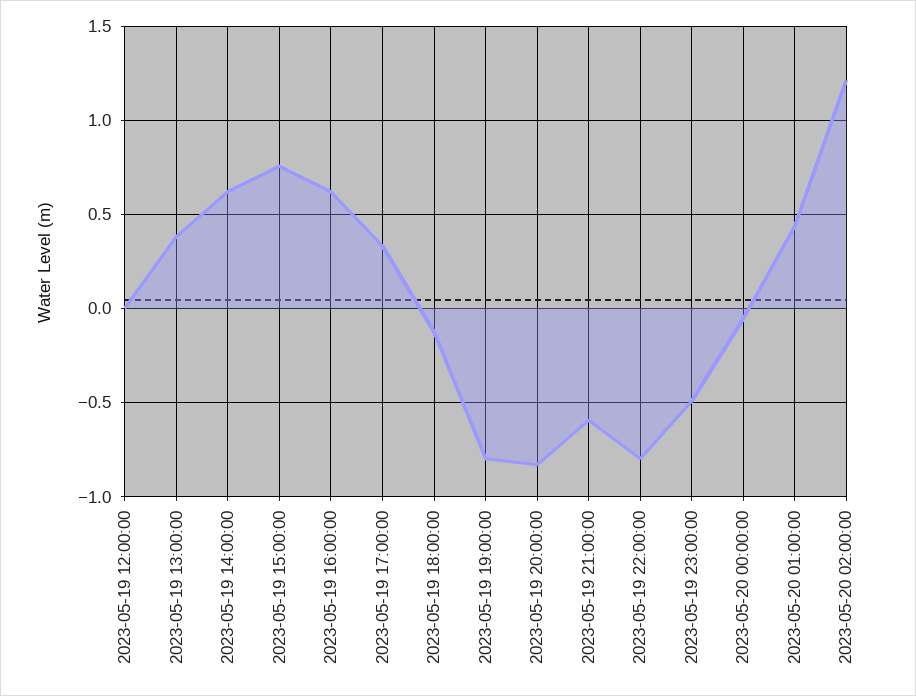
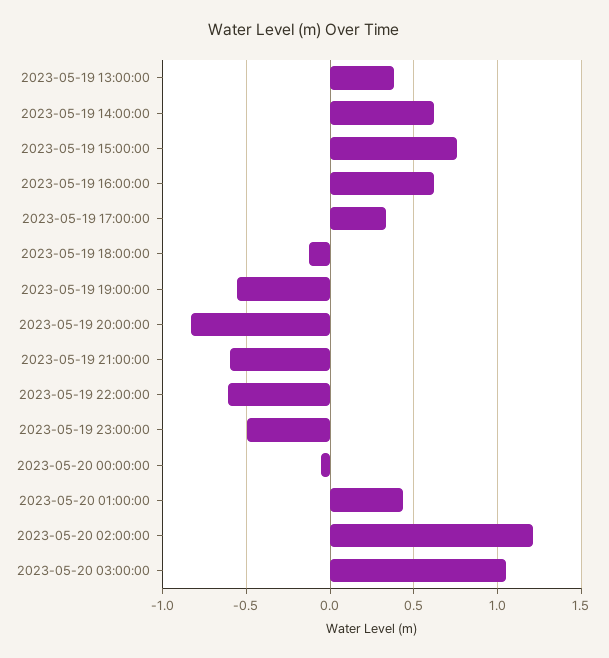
2023-05-19 12:00:00: 0 -> none
2023-05-19 19:00:00: -0.8 -> -0.55
2023-05-19 22:00:00: -0.8 -> -0.6
2023-05-20 03:00:00: none -> 1.05

